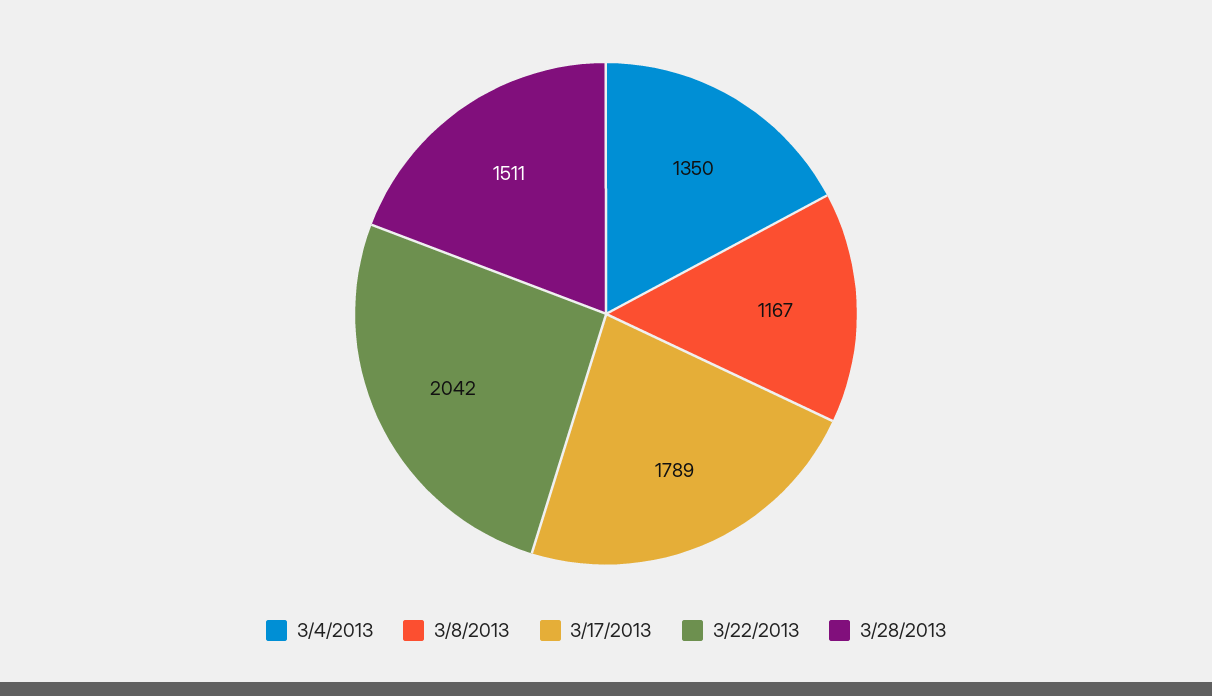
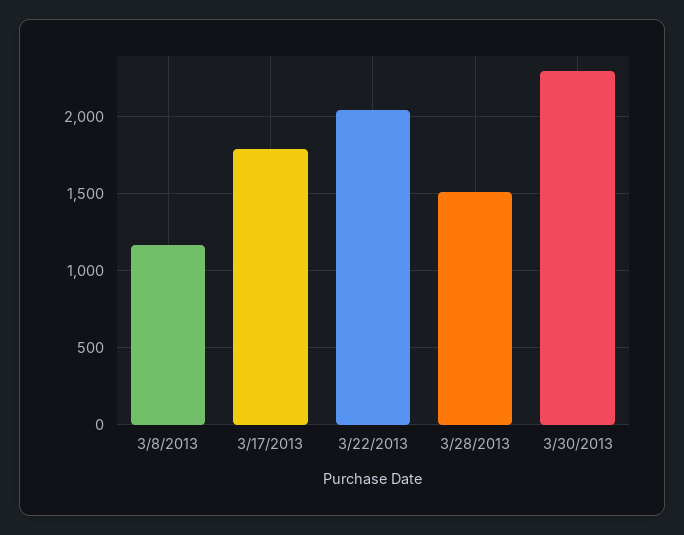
3/4/2013: 1350 -> none
3/30/2013: none -> 2300

